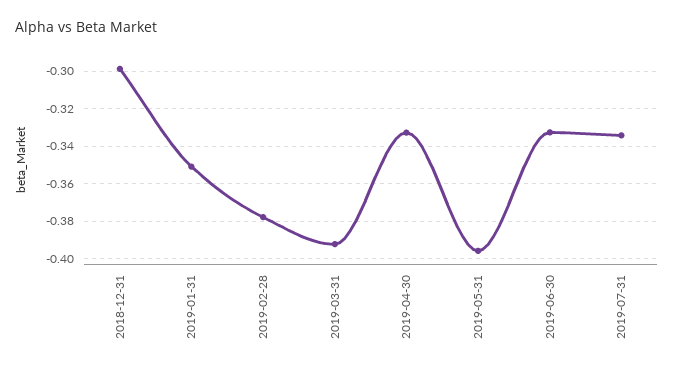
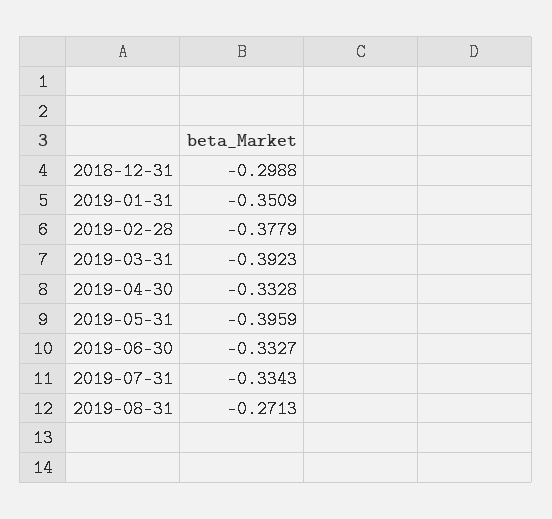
2019-08-31: none -> -0.2713

